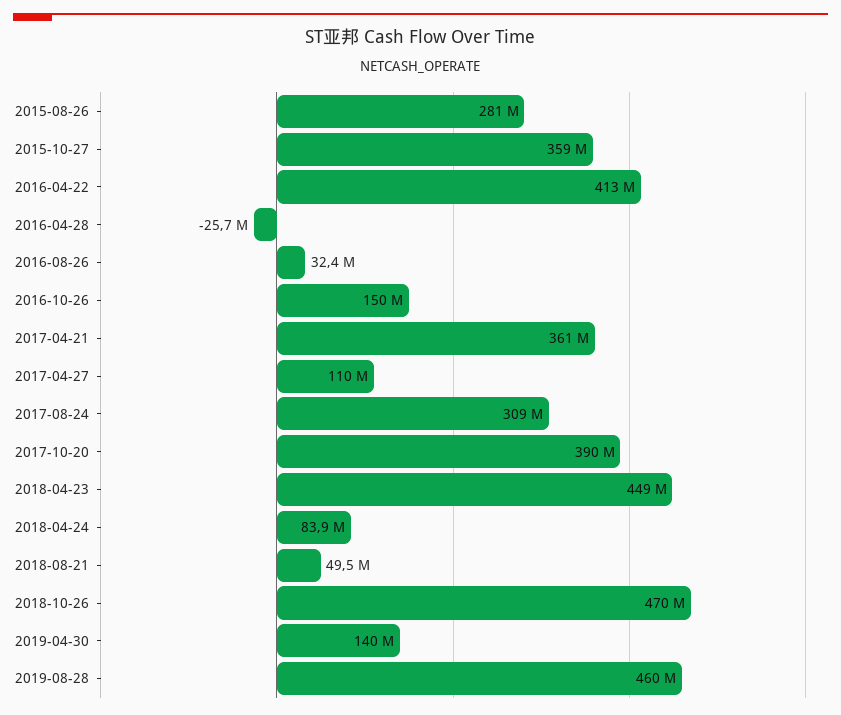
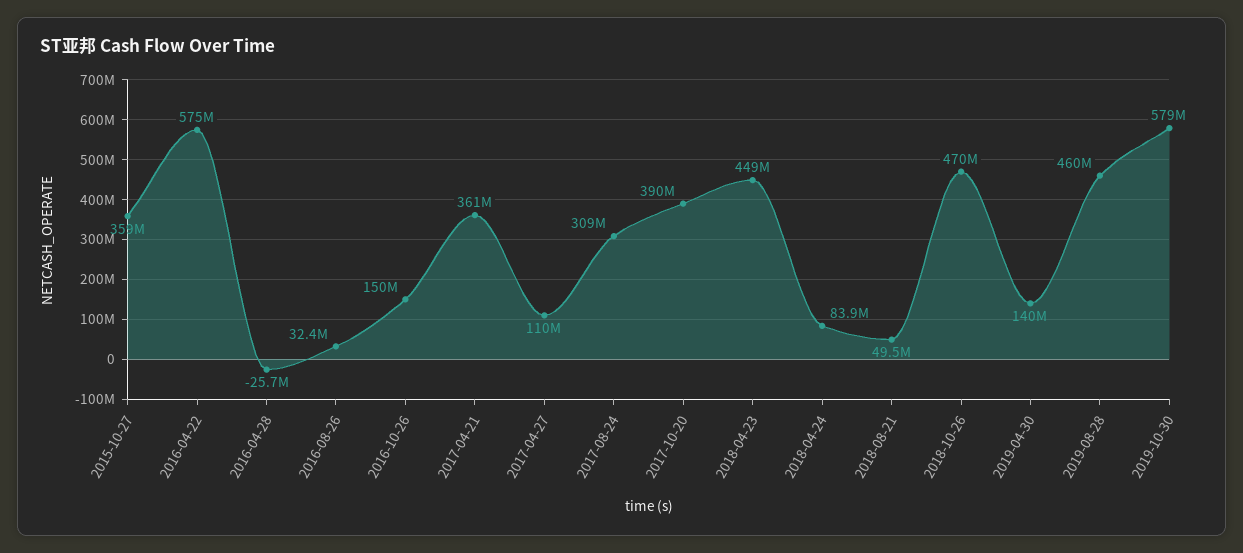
2015-08-26: 281000000 -> none
2016-04-22: 413000000 -> 575000000
2019-10-30: none -> 579000000

